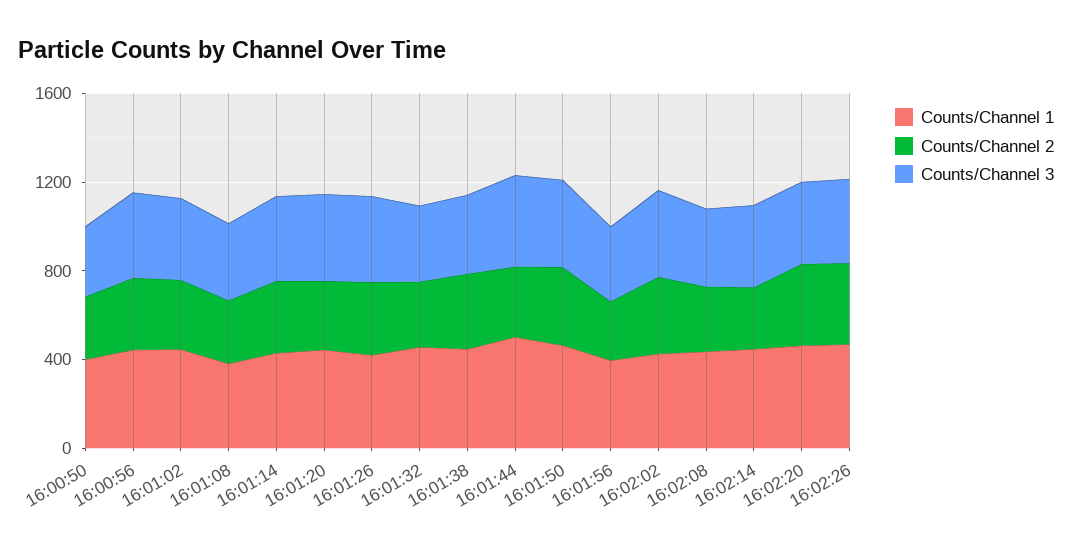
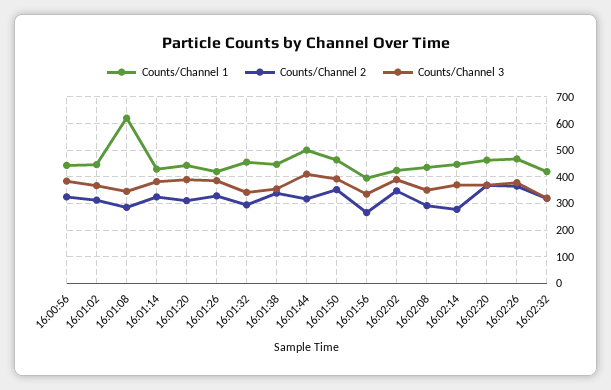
Counts/Channel 1, 16:00:50: 400 -> none
Counts/Channel 2, 16:00:50: 300 -> none
Counts/Channel 3, 16:00:50: 300 -> none
Counts/Channel 1, 16:01:08: 400 -> 625
Counts/Channel 1, 16:02:32: none -> 425
Counts/Channel 2, 16:02:32: none -> 325
Counts/Channel 3, 16:02:32: none -> 325

